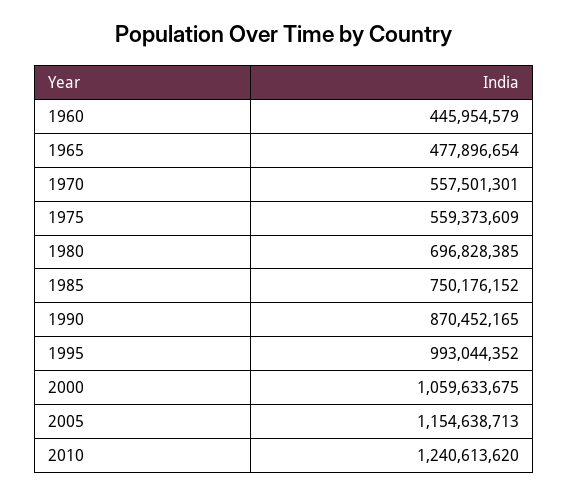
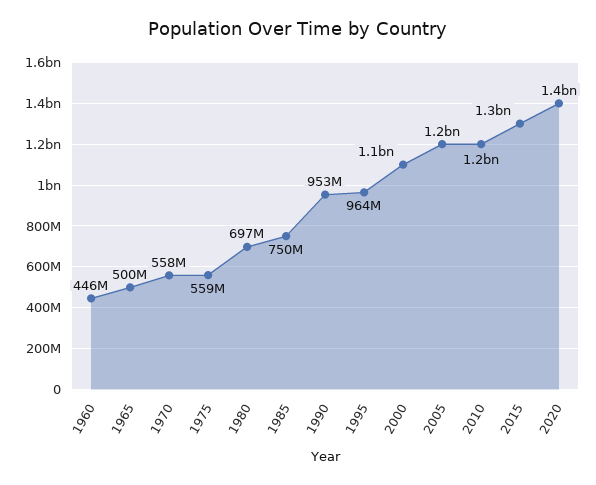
1965: 477896654 -> 500000000
1990: 870452165 -> 953000000
1995: 993044352 -> 964000000
2015: none -> 1300000000
2020: none -> 1400000000

